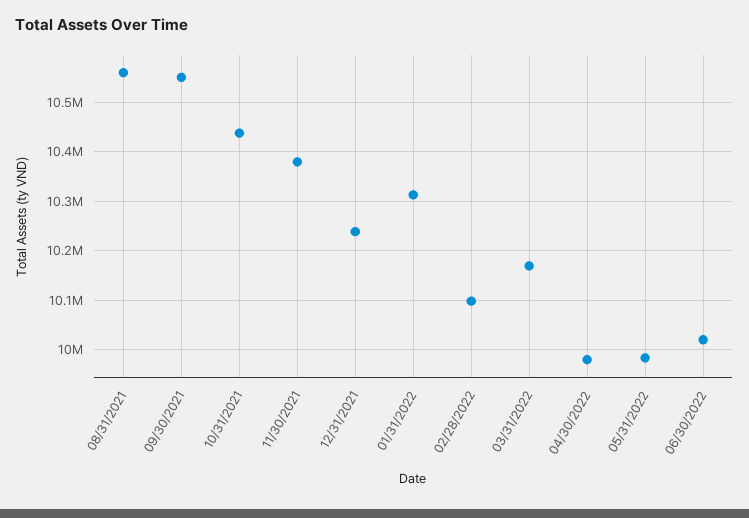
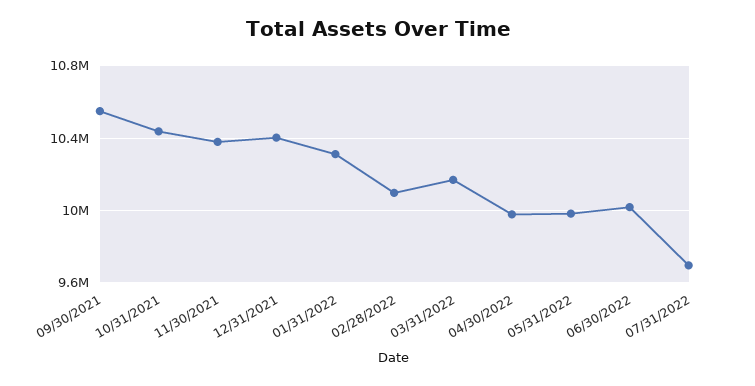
08/31/2021: 10560000 -> none
12/31/2021: 10240000 -> 10400000
07/31/2022: none -> 9700000

